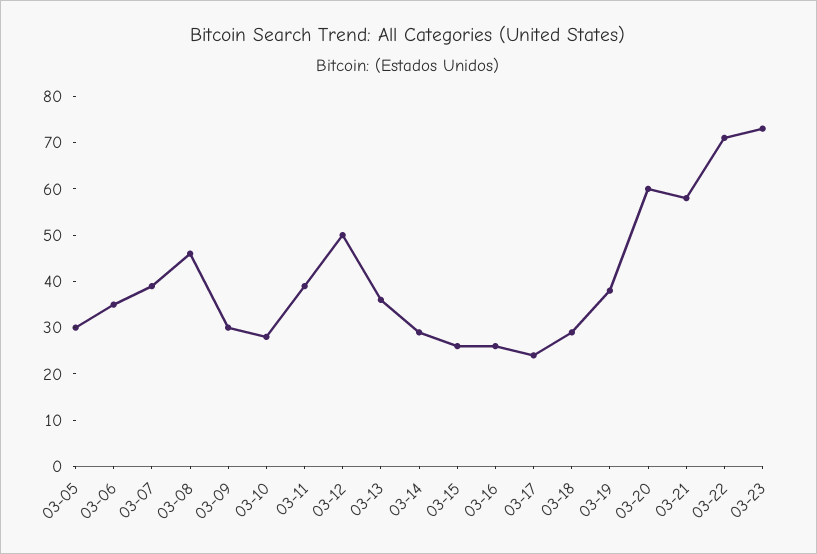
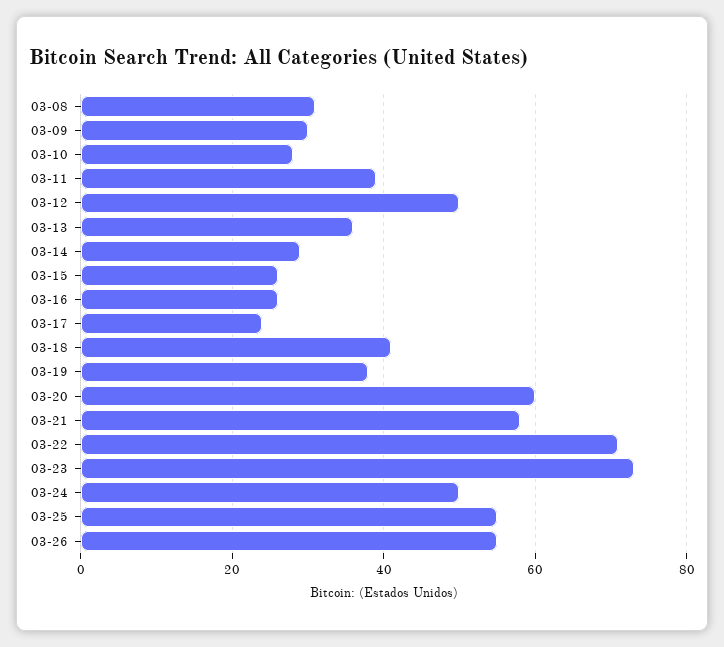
03-05: 30 -> none
03-06: 35 -> none
03-07: 40 -> none
03-08: 45 -> 30
03-18: 30 -> 40
03-24: none -> 50
03-25: none -> 55
03-26: none -> 55

